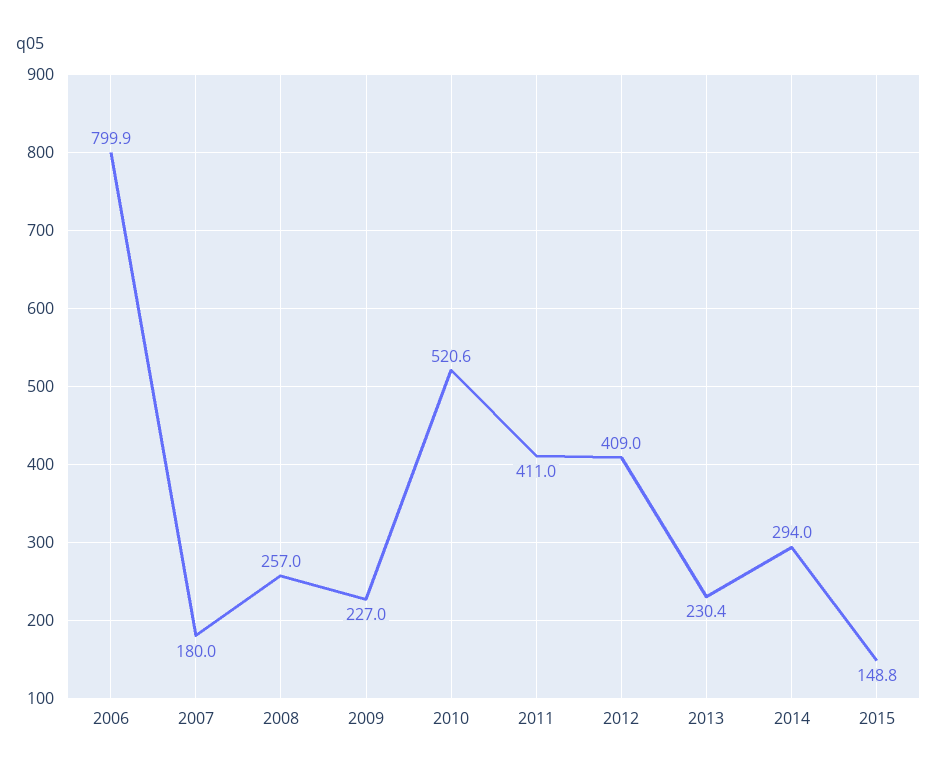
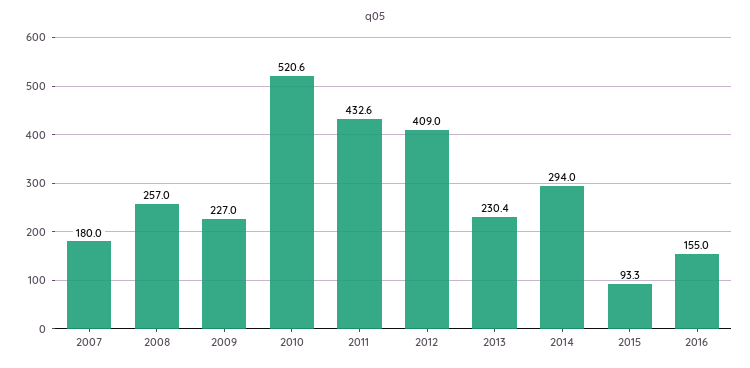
2006: 799.9 -> none
2011: 411 -> 432.6
2015: 148.8 -> 93.3
2016: none -> 155

